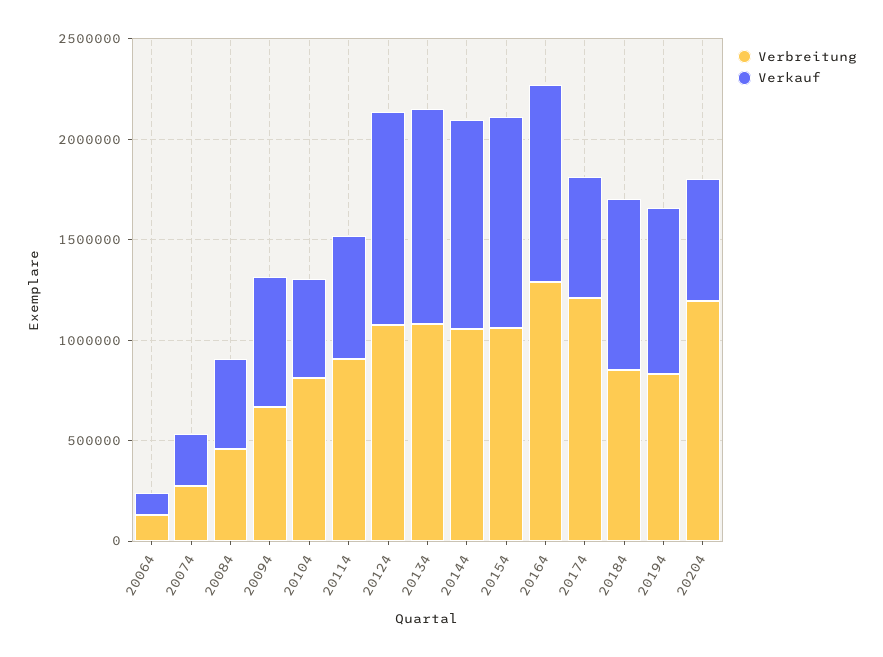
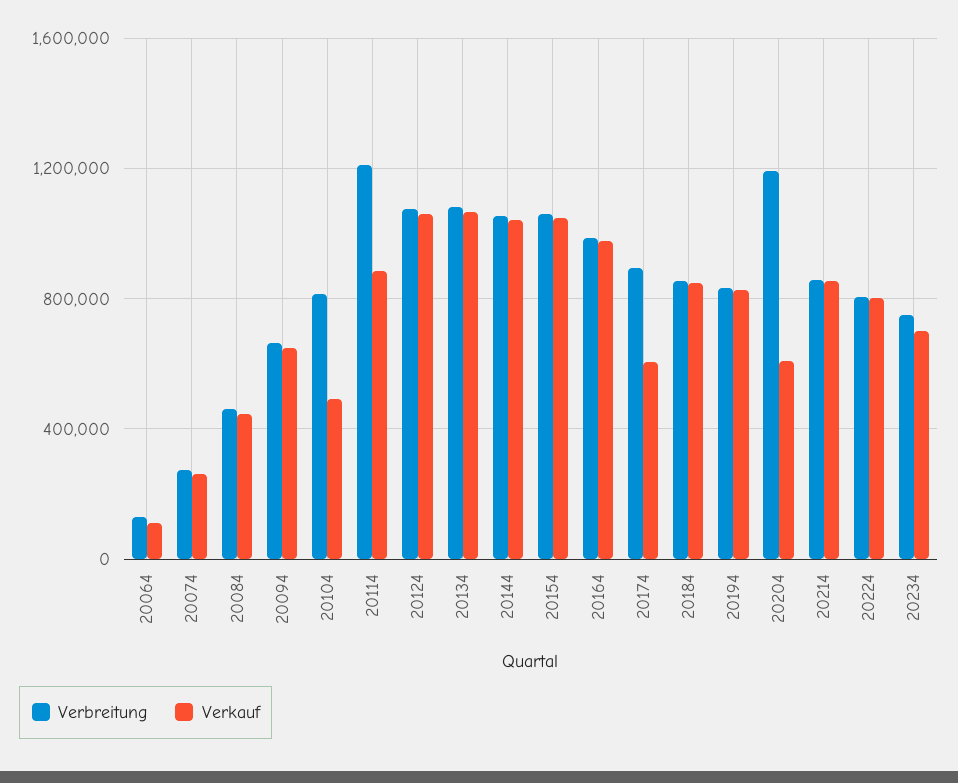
Verbreitung, 20114: 900000 -> 1200000
Verkauf, 20114: 600000 -> 900000
Verbreitung, 20164: 1300000 -> 1000000
Verbreitung, 20174: 1200000 -> 900000
Verbreitung, 20214: none -> 850000
Verkauf, 20214: none -> 850000
Verbreitung, 20224: none -> 800000
Verkauf, 20224: none -> 800000
Verbreitung, 20234: none -> 750000
Verkauf, 20234: none -> 700000

